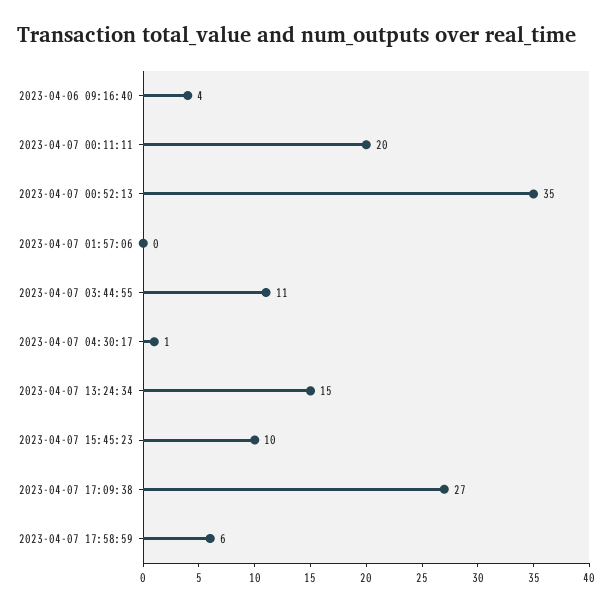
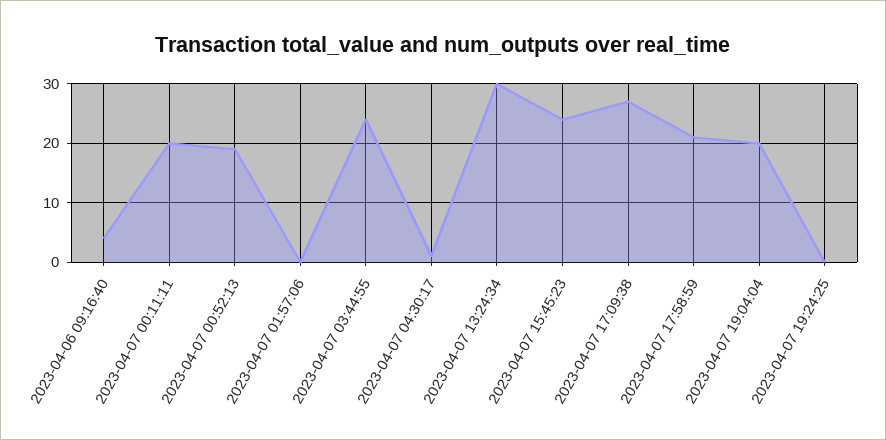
2023-04-07 00:52:13: 35 -> 20
2023-04-07 03:44:55: 11 -> 25
2023-04-07 13:24:34: 15 -> 30
2023-04-07 15:45:23: 10 -> 25
2023-04-07 17:58:59: 6 -> 20
2023-04-07 19:04:04: none -> 20
2023-04-07 19:24:25: none -> 0

